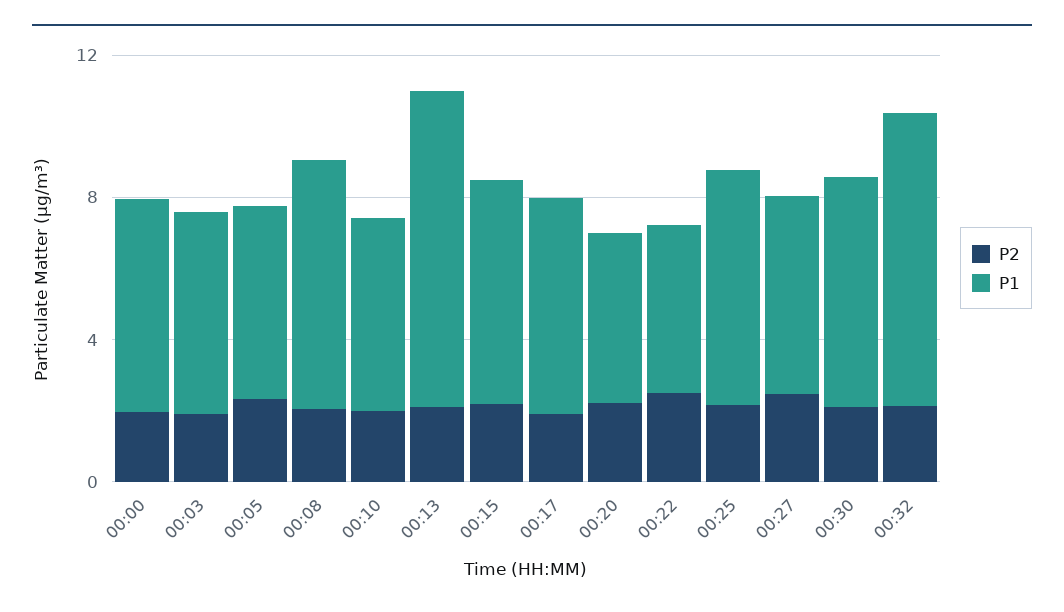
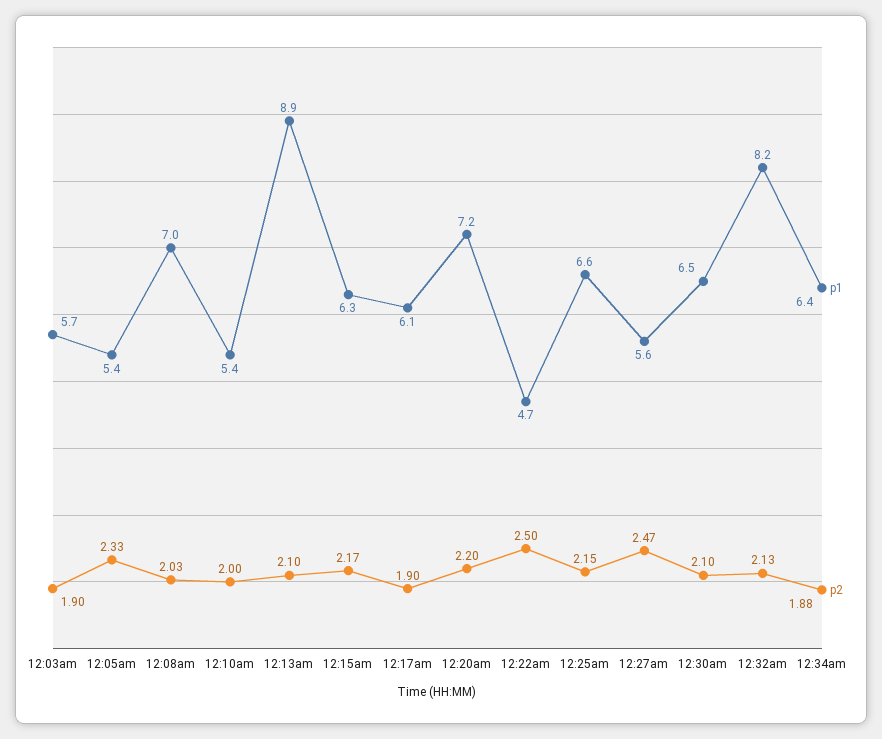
P2, 00:00: 2 -> none
P1, 00:00: 6 -> none
P1, 00:20: 5 -> 7.2
P1, 12:34am: none -> 6.4
P2, 12:34am: none -> 1.88

